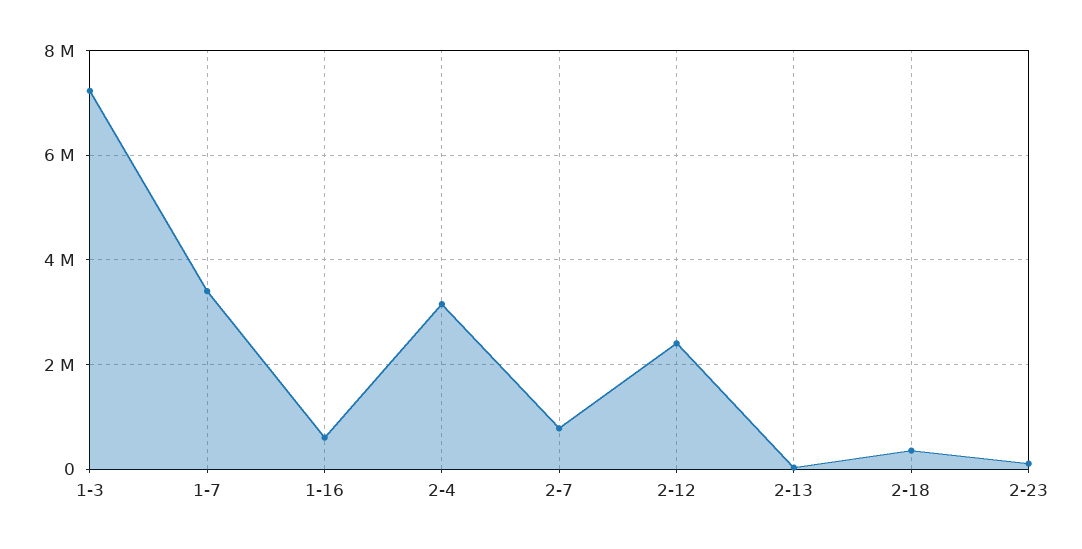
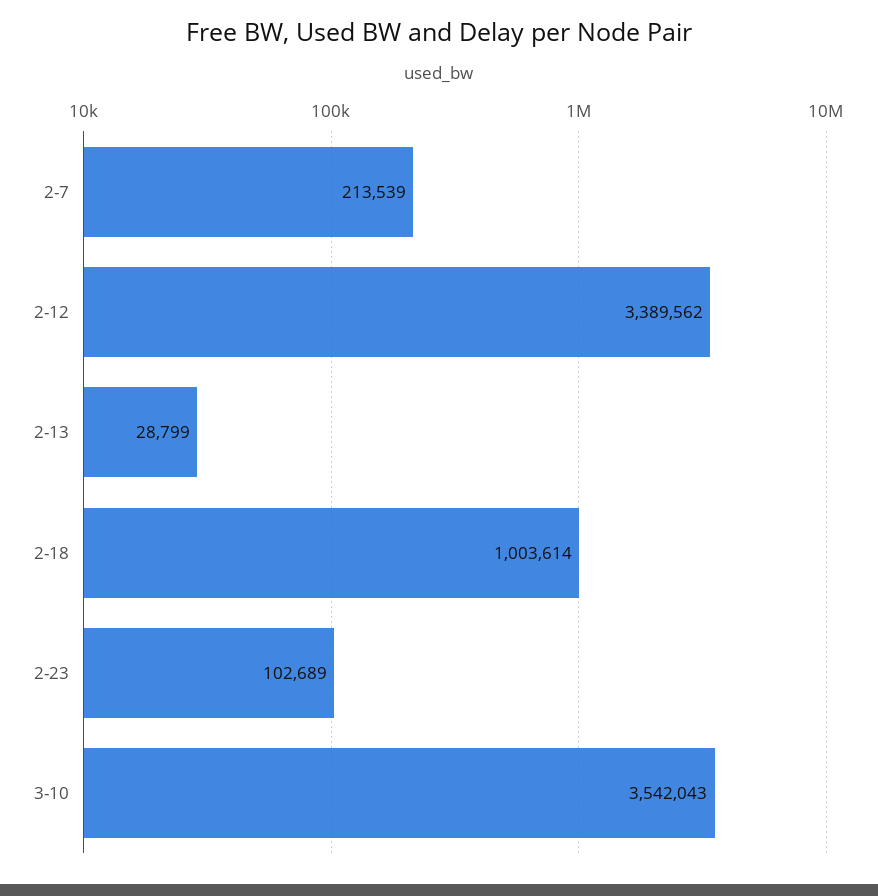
1-3: 7200000 -> none
1-7: 3400000 -> none
1-16: 600000 -> none
2-4: 3200000 -> none
2-7: 800000 -> 213539
2-12: 2400000 -> 3389562
2-18: 400000 -> 1003614
3-10: none -> 3542043

